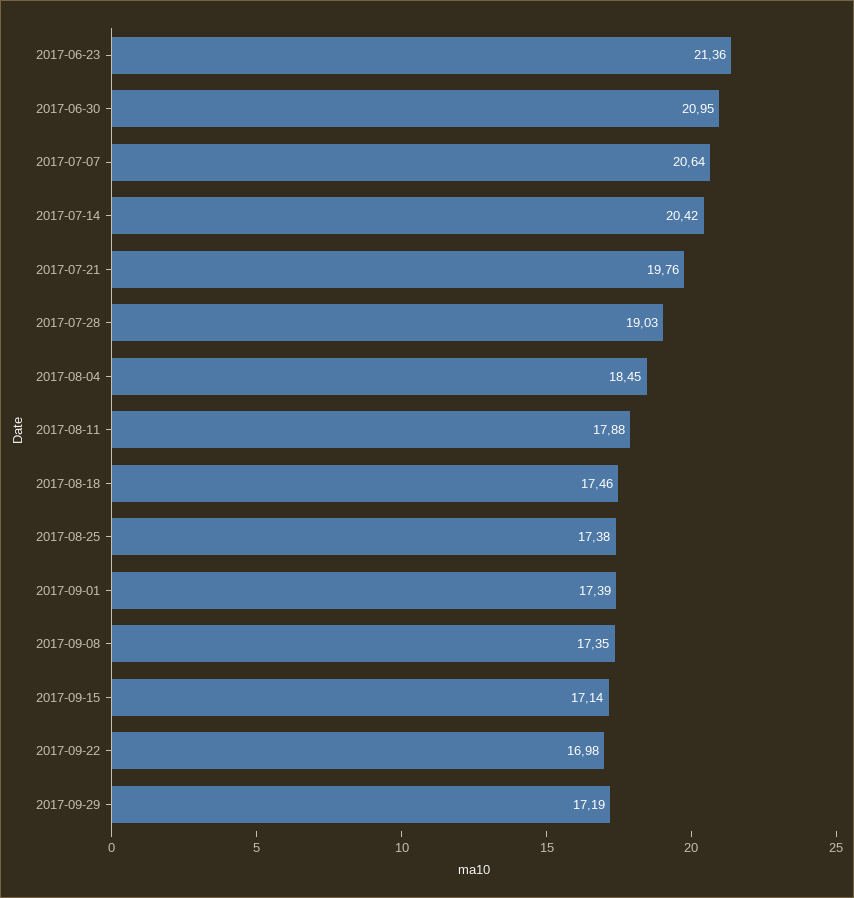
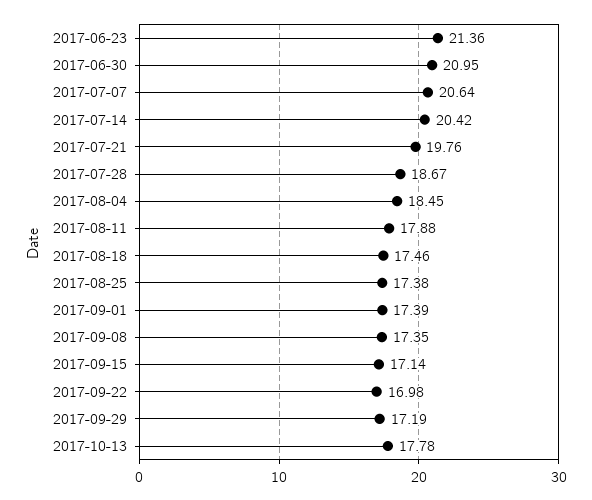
2017-07-28: 19.03 -> 18.67
2017-10-13: none -> 17.78

